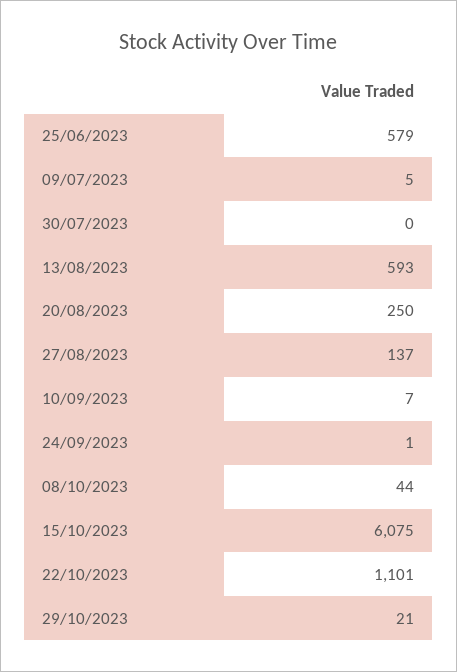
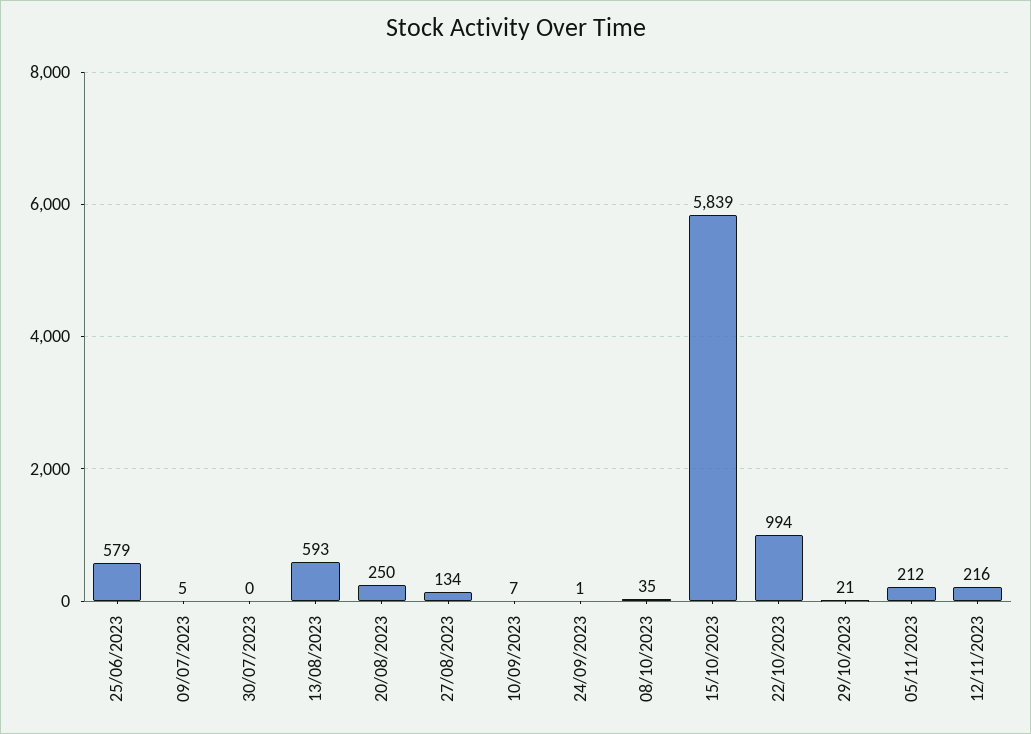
27/08/2023: 137 -> 134
08/10/2023: 44 -> 35
15/10/2023: 6075 -> 5839
22/10/2023: 1101 -> 994
05/11/2023: none -> 212
12/11/2023: none -> 216

